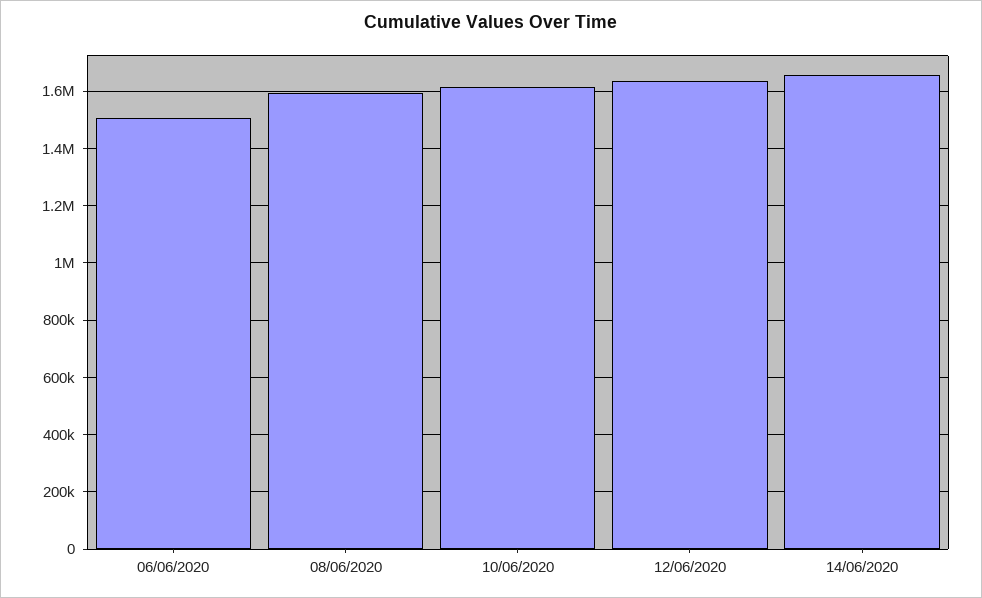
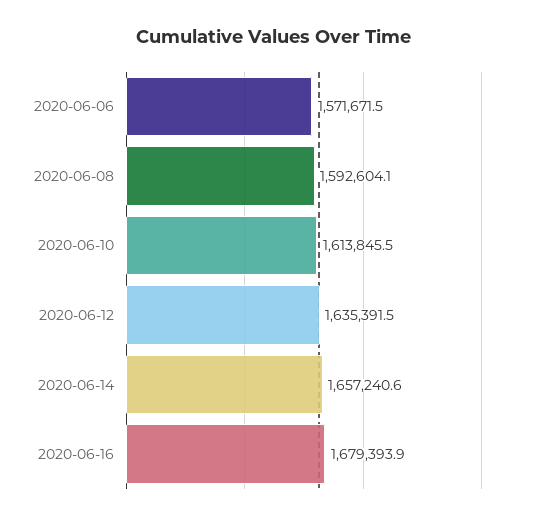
06/06/2020: 1500000 -> 1571671.5
2020-06-16: none -> 1679393.9

